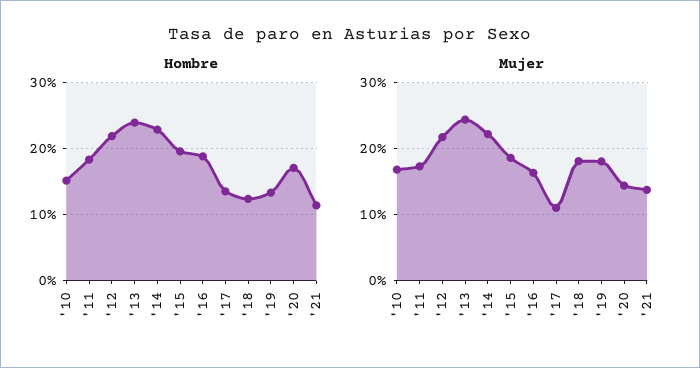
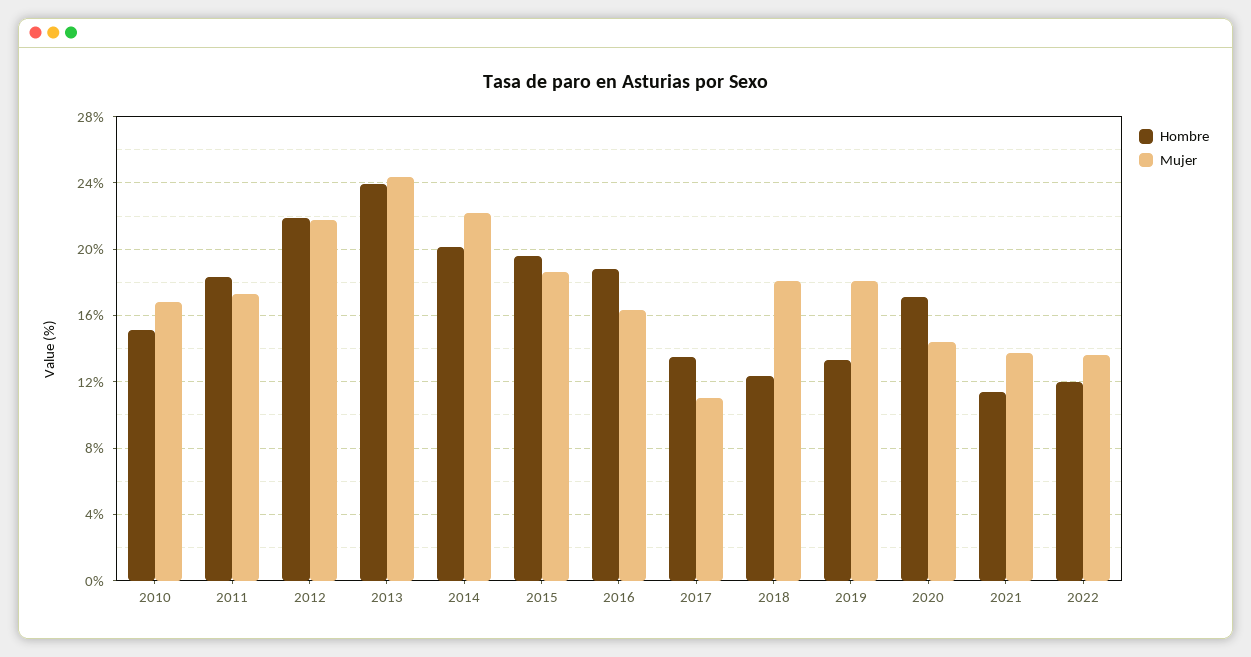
Hombre, '14: 23 -> 20
Hombre, 2022: none -> 12
Mujer, 2022: none -> 13.5

